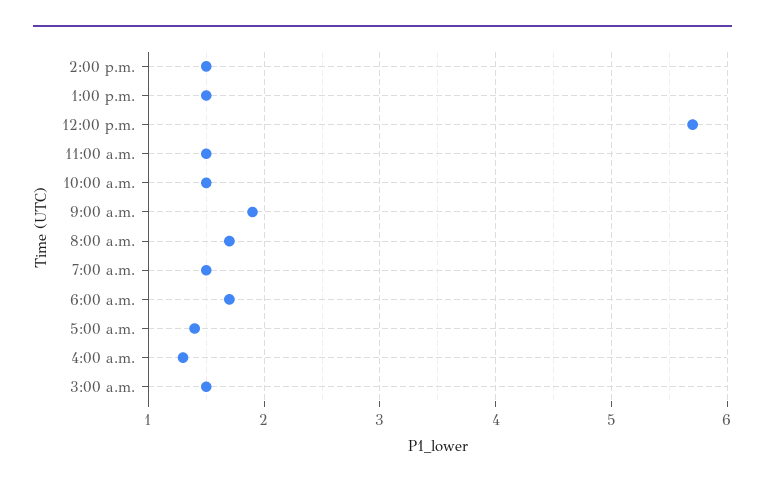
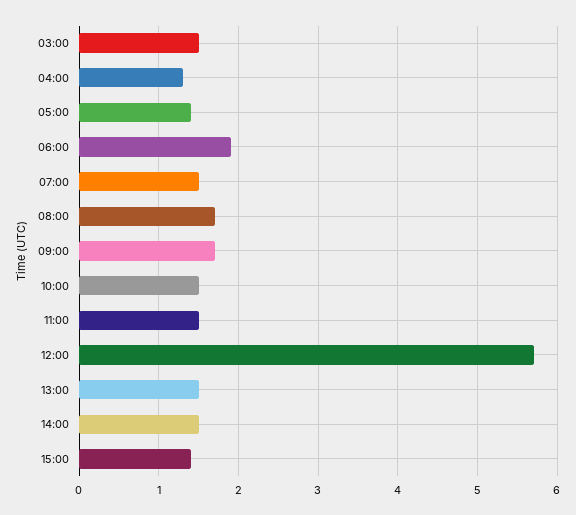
9:00 a.m.: 1.9 -> 1.7
6:00 a.m.: 1.7 -> 1.9
15:00: none -> 1.4

